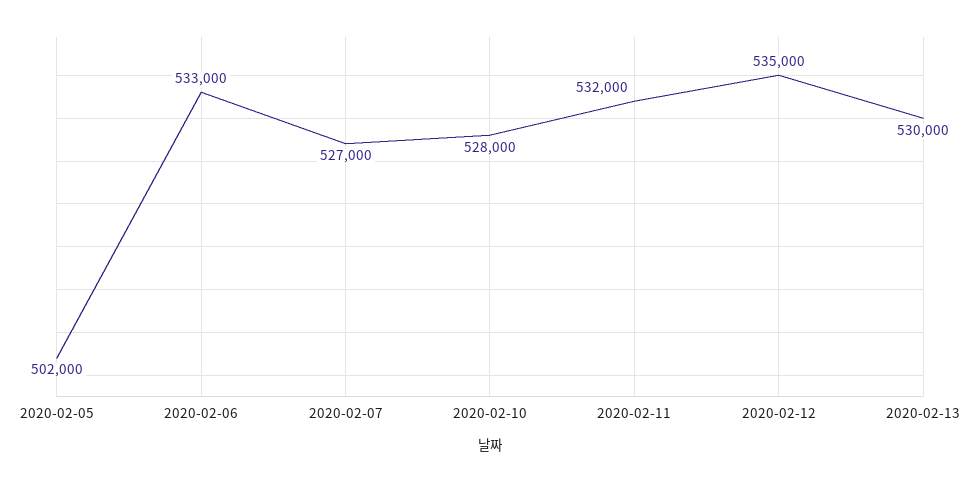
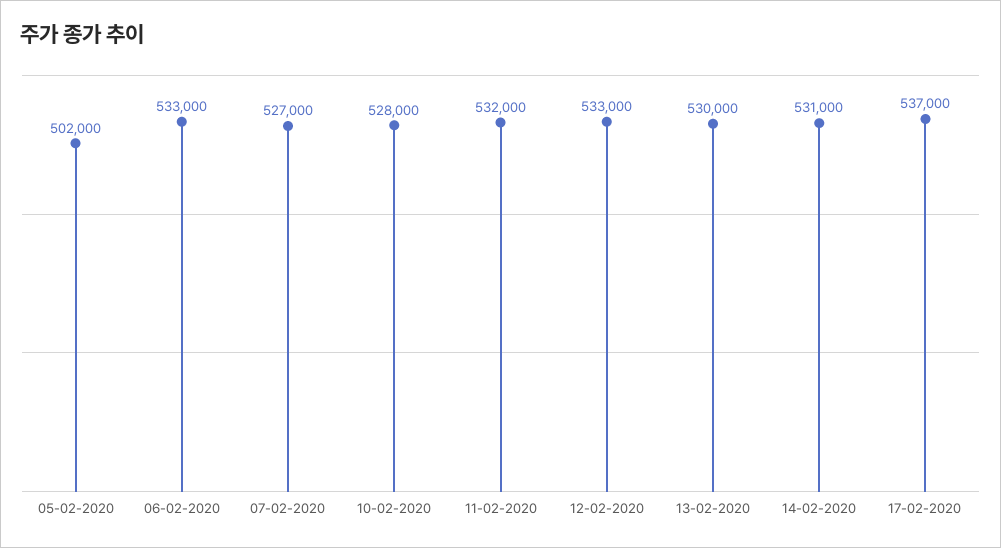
2020-02-12: 535000 -> 533000
14-02-2020: none -> 531000
17-02-2020: none -> 537000

